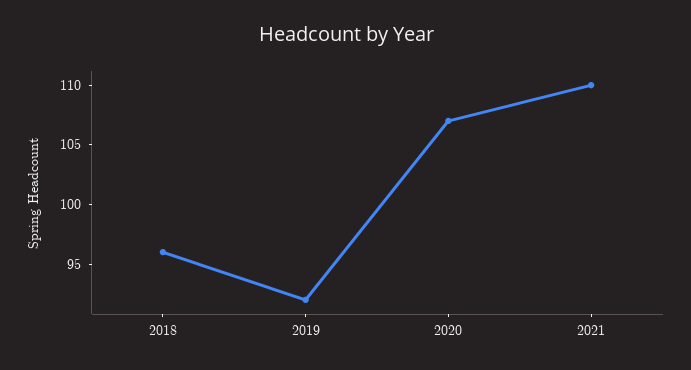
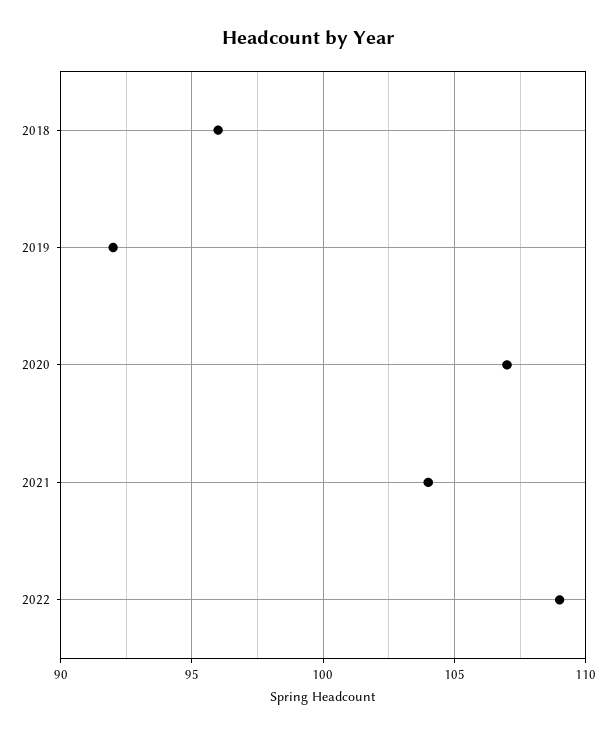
2021: 110 -> 104
2022: none -> 109

